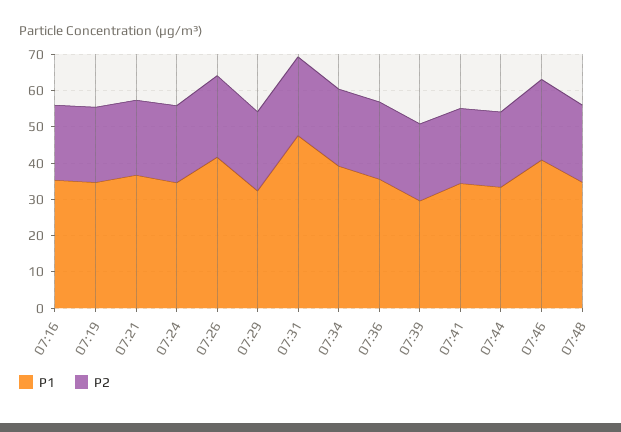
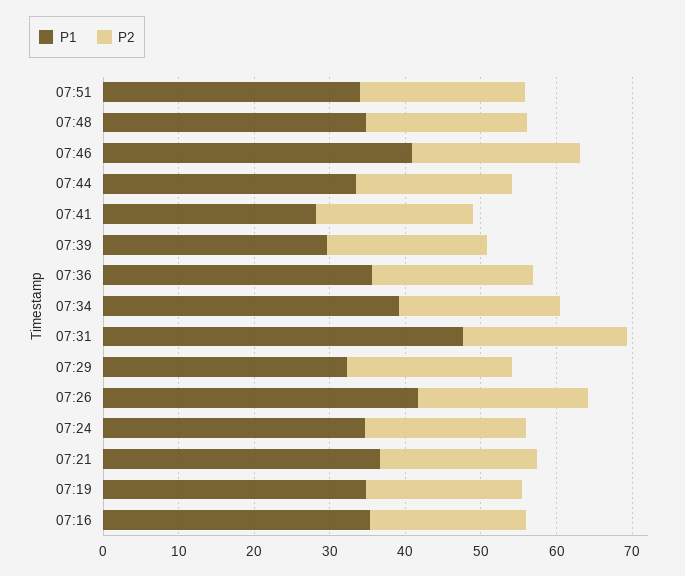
P1, 07:41: 35 -> 28
P1, 07:51: none -> 34
P2, 07:51: none -> 22

